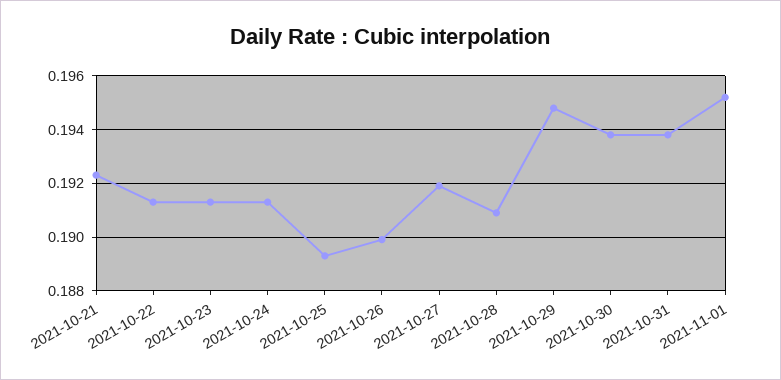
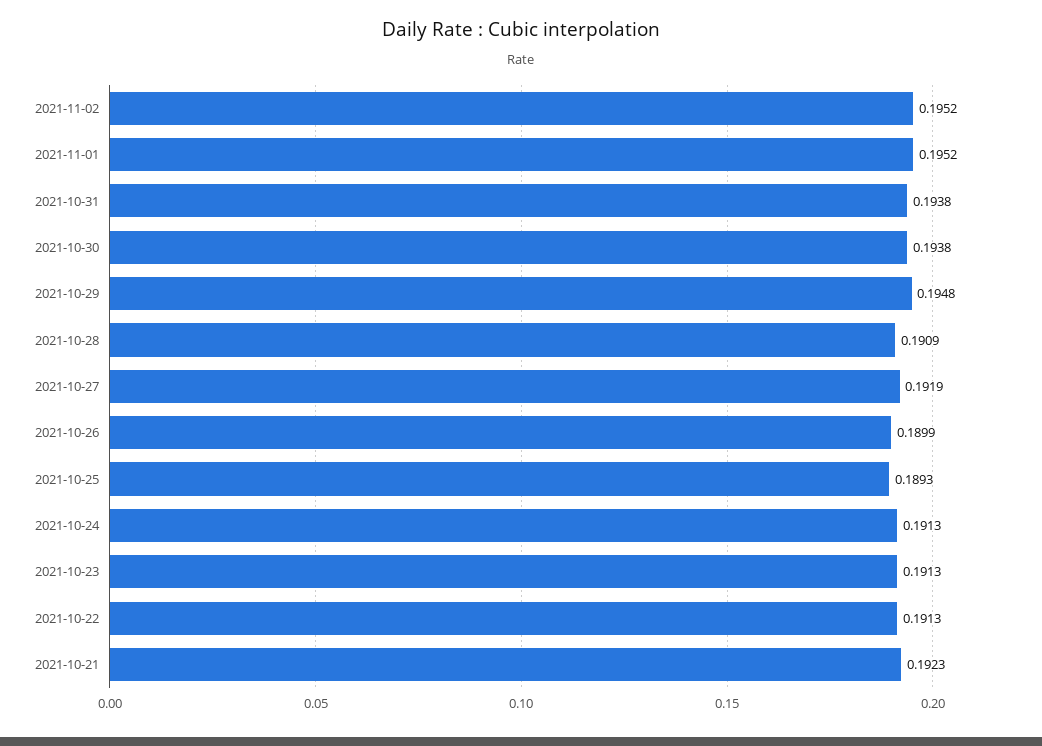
2021-11-02: none -> 0.1952

